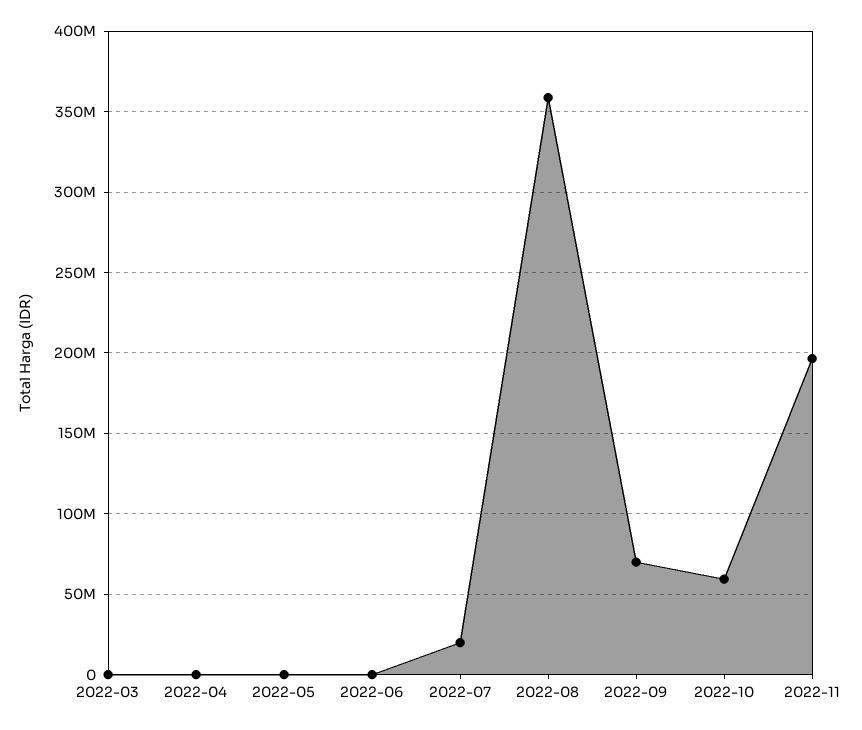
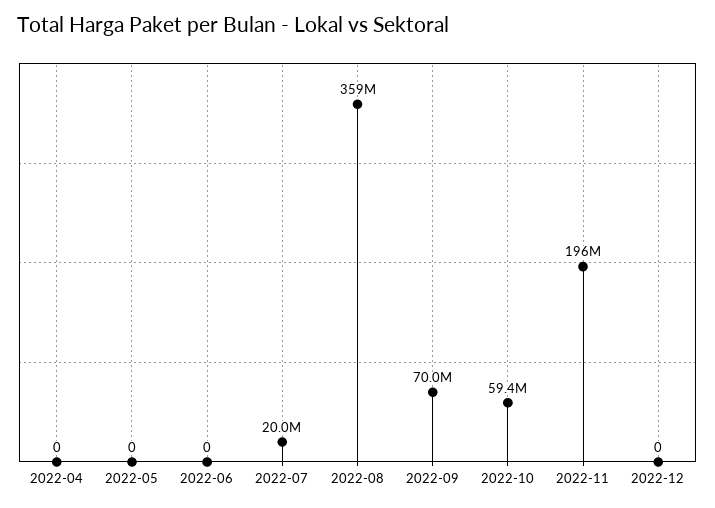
2022-03: 0 -> none
2022-12: none -> 0

